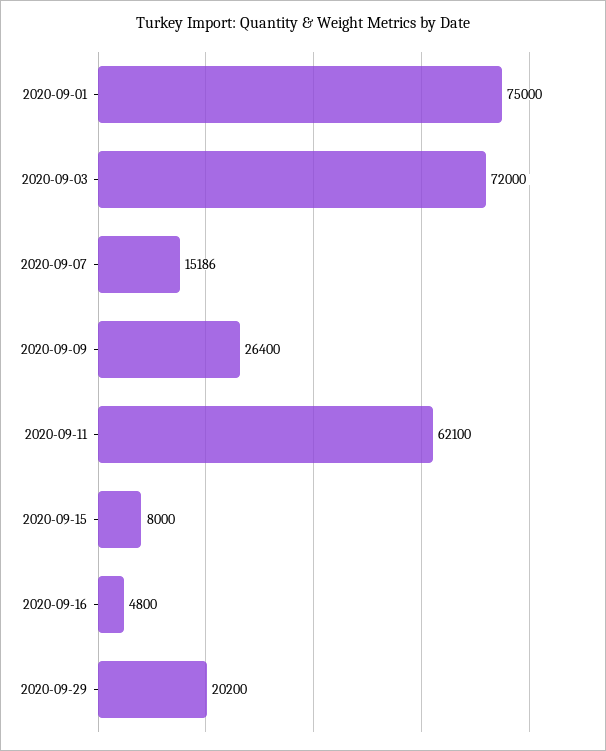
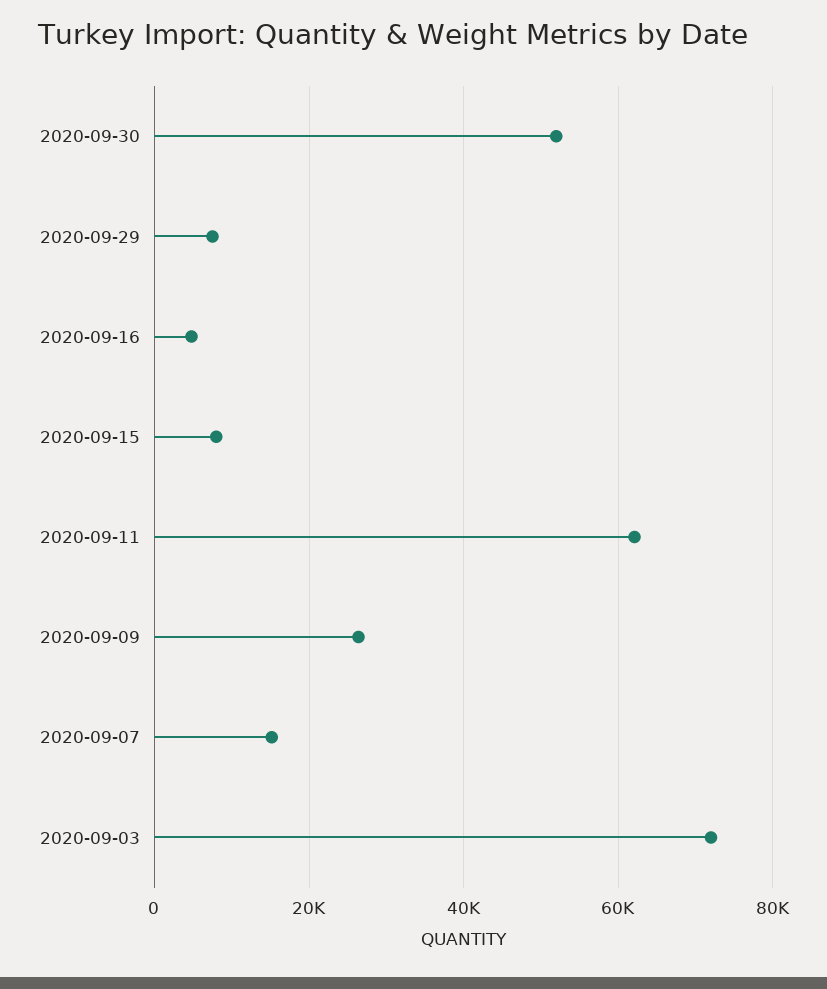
2020-09-01: 75000 -> none
2020-09-29: 20200 -> 8000
2020-09-30: none -> 52000

